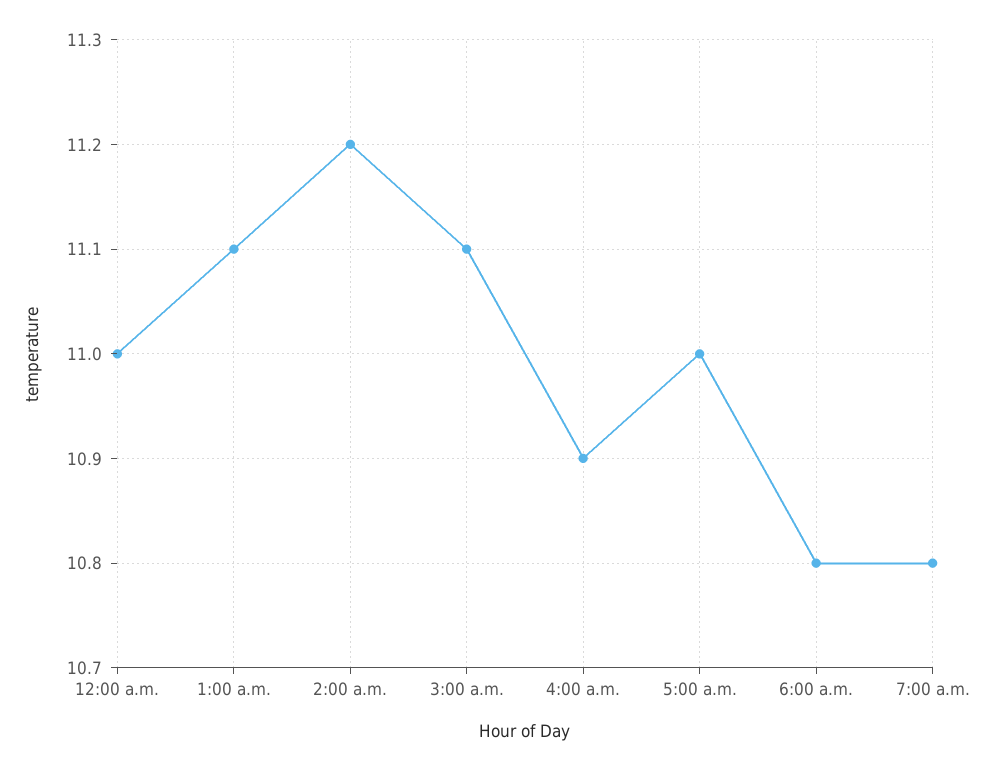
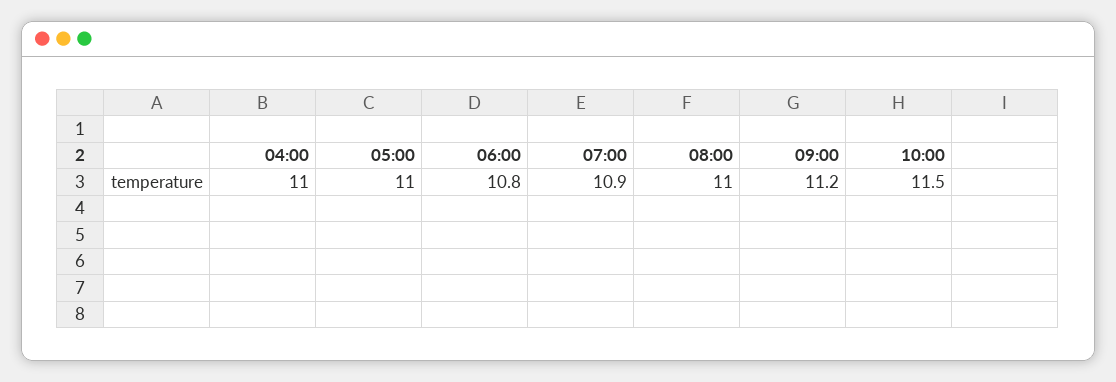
12:00 a.m.: 11 -> none
1:00 a.m.: 11.1 -> none
2:00 a.m.: 11.2 -> none
3:00 a.m.: 11.1 -> none
4:00 a.m.: 10.9 -> 11
7:00 a.m.: 10.8 -> 10.9
08:00: none -> 11
09:00: none -> 11.2
10:00: none -> 11.5

